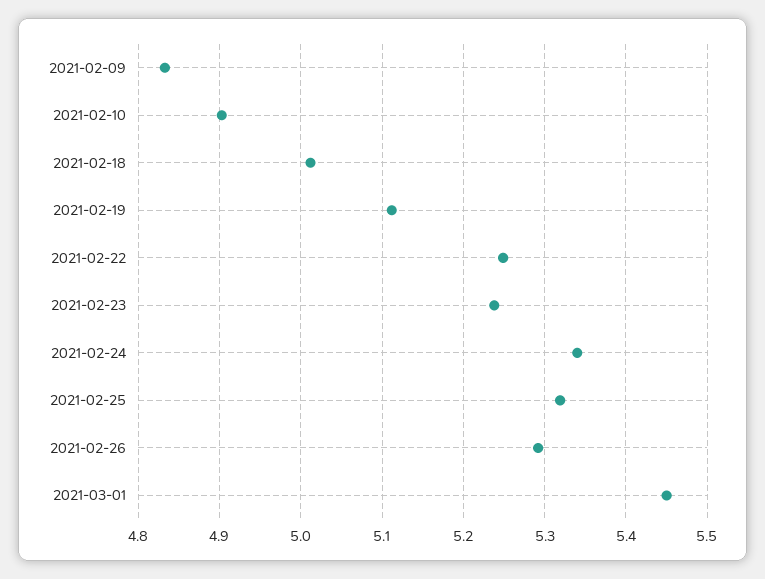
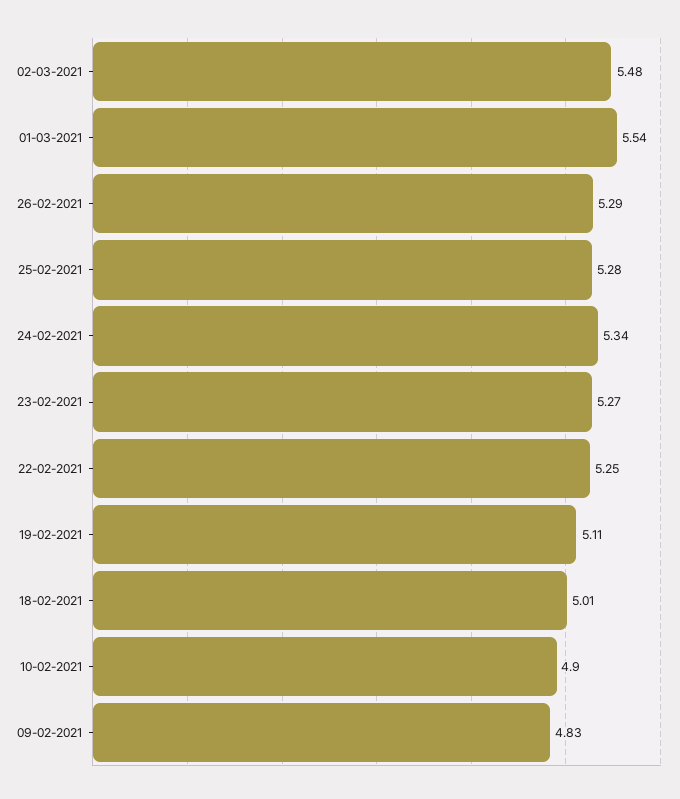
2021-02-23: 5.24 -> 5.27
2021-02-25: 5.32 -> 5.28
2021-03-01: 5.45 -> 5.54
02-03-2021: none -> 5.48

